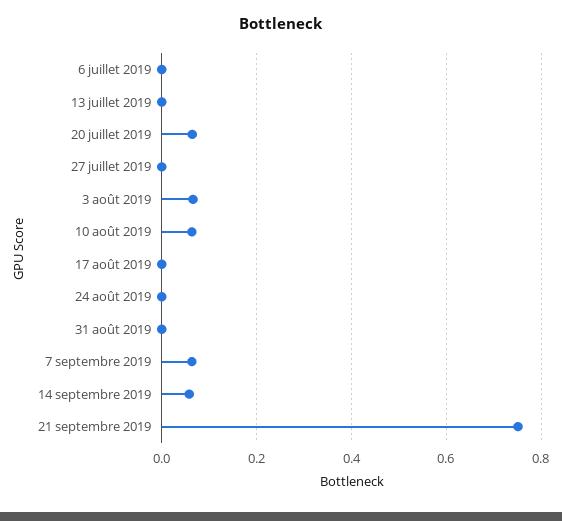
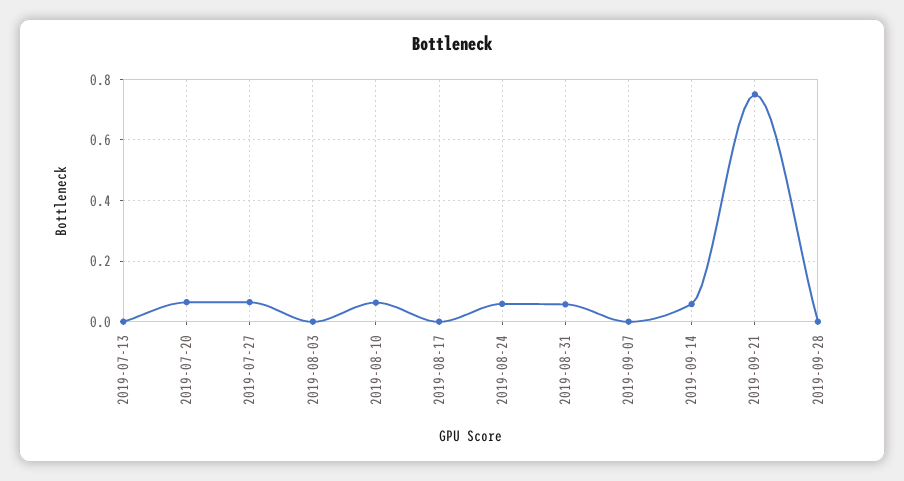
6 juillet 2019: 0 -> none
27 juillet 2019: 0 -> 0.06
3 août 2019: 0.06 -> 0
24 août 2019: 0 -> 0.06
31 août 2019: 0 -> 0.06
7 septembre 2019: 0.06 -> 0
2019-09-28: none -> 0

